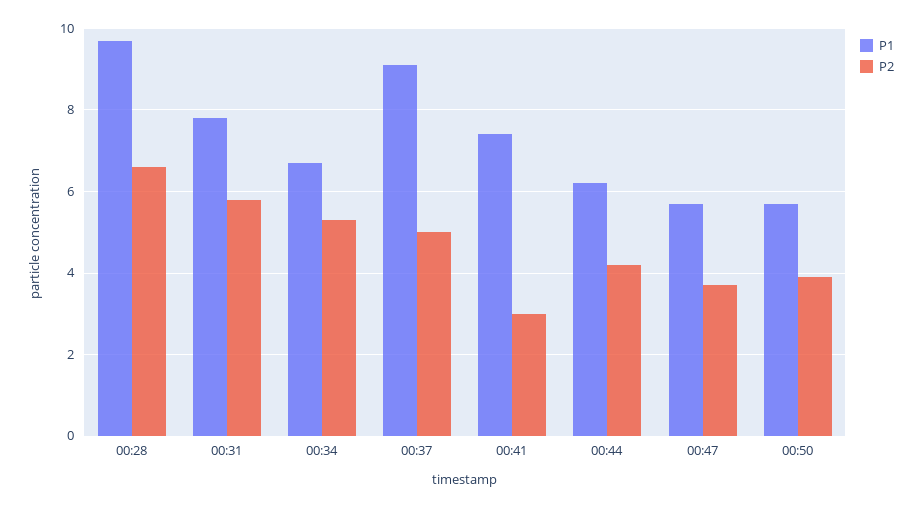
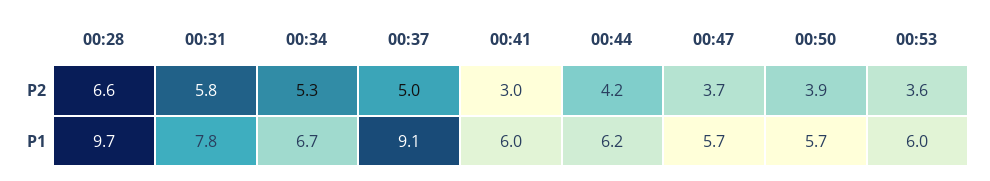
P1, 00:41: 7.5 -> 6
P2, 00:53: none -> 3.6
P1, 00:53: none -> 6

